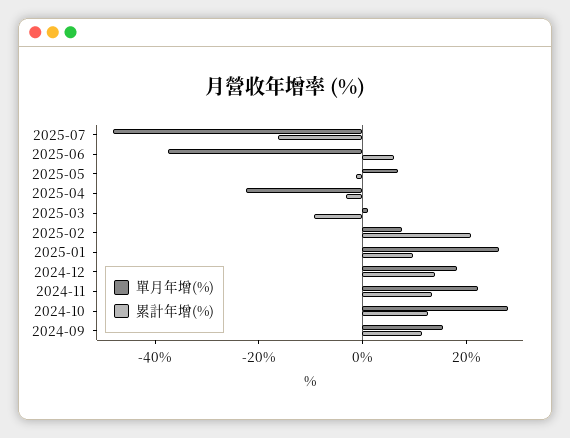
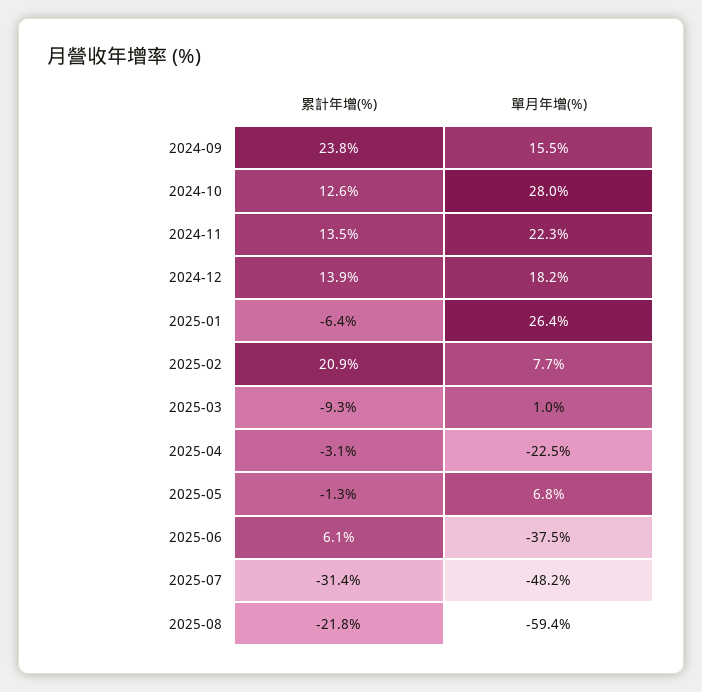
累計年增(%), 2025-07: -15 -> -31.4
累計年增(%), 2025-01: 10 -> -6.4
累計年增(%), 2024-09: 10 -> 23.8
累計年增(%), 2025-08: none -> -21.8
單月年增(%), 2025-08: none -> -59.4

